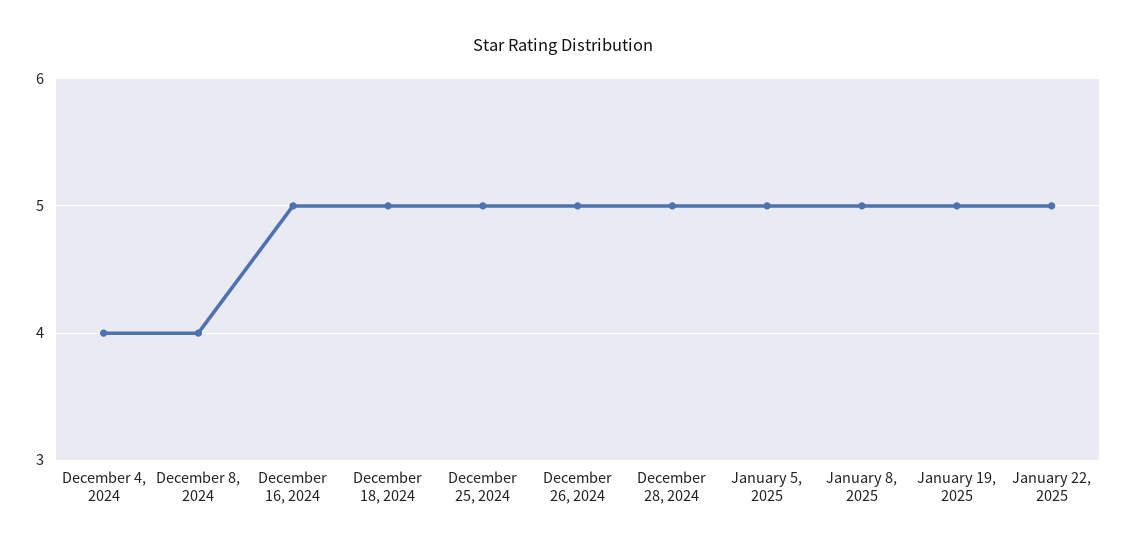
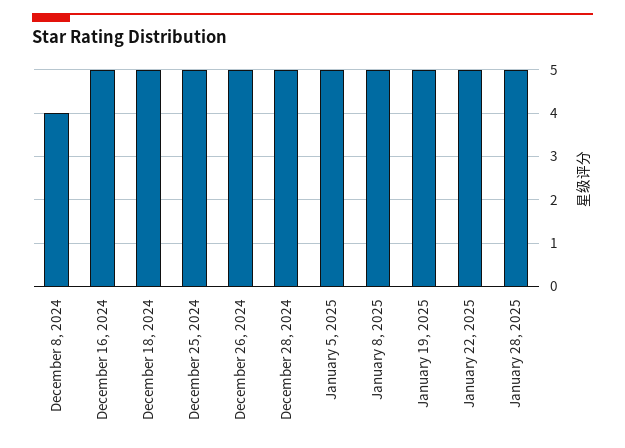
December 4, 2024: 4 -> none
January 28, 2025: none -> 5

